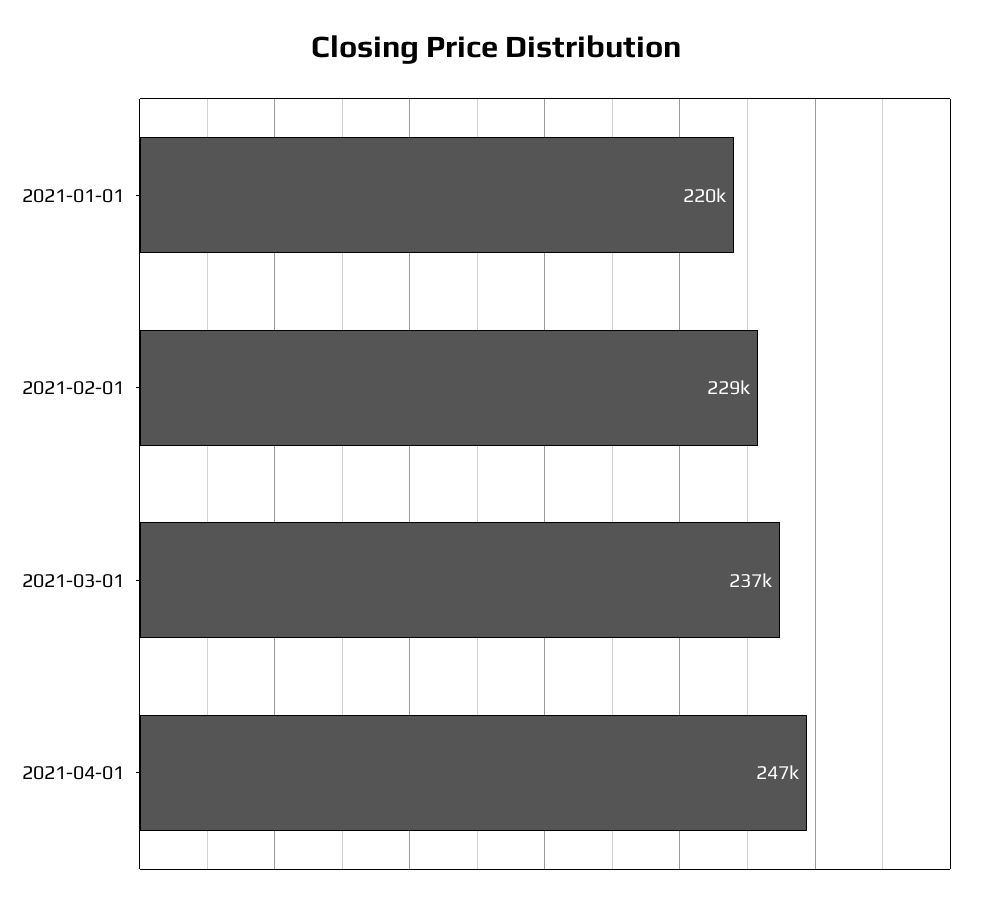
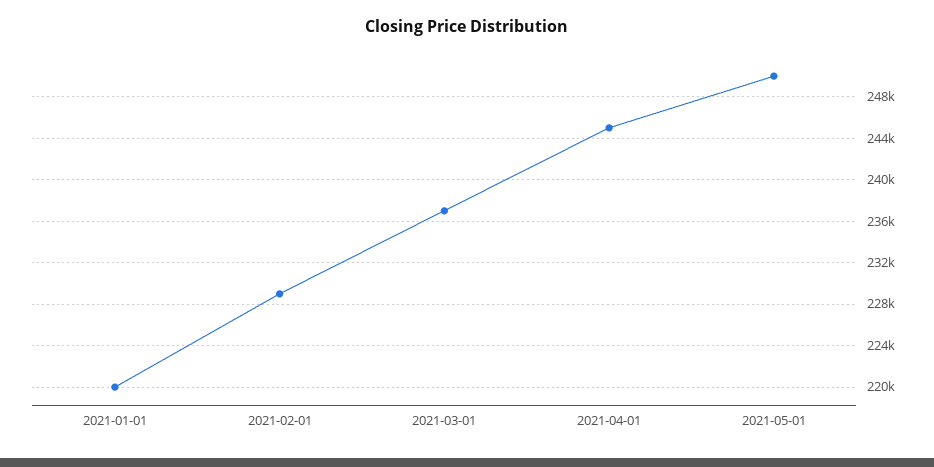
2021-04-01: 247000 -> 245000
2021-05-01: none -> 250000

